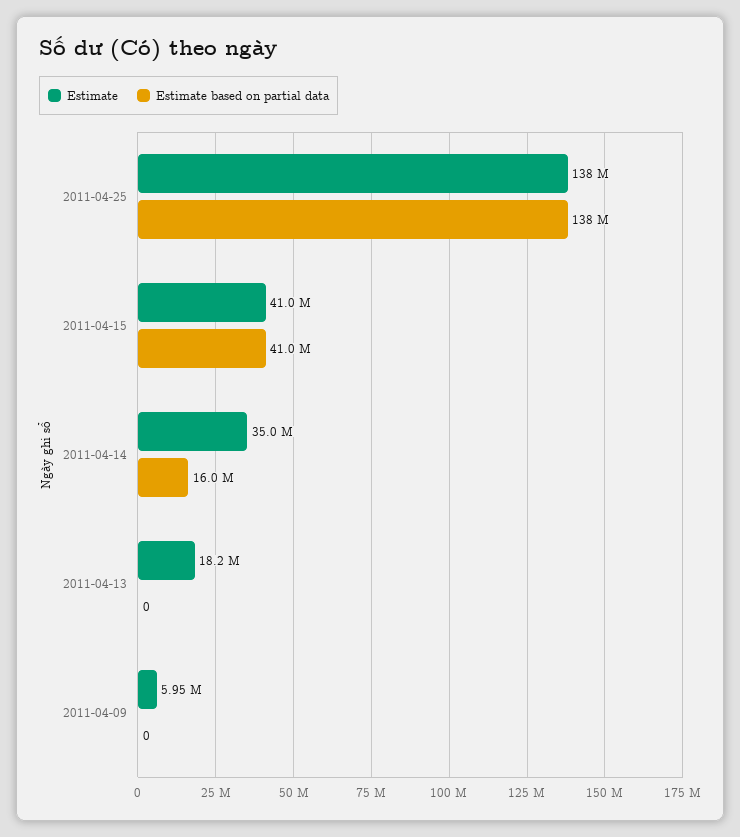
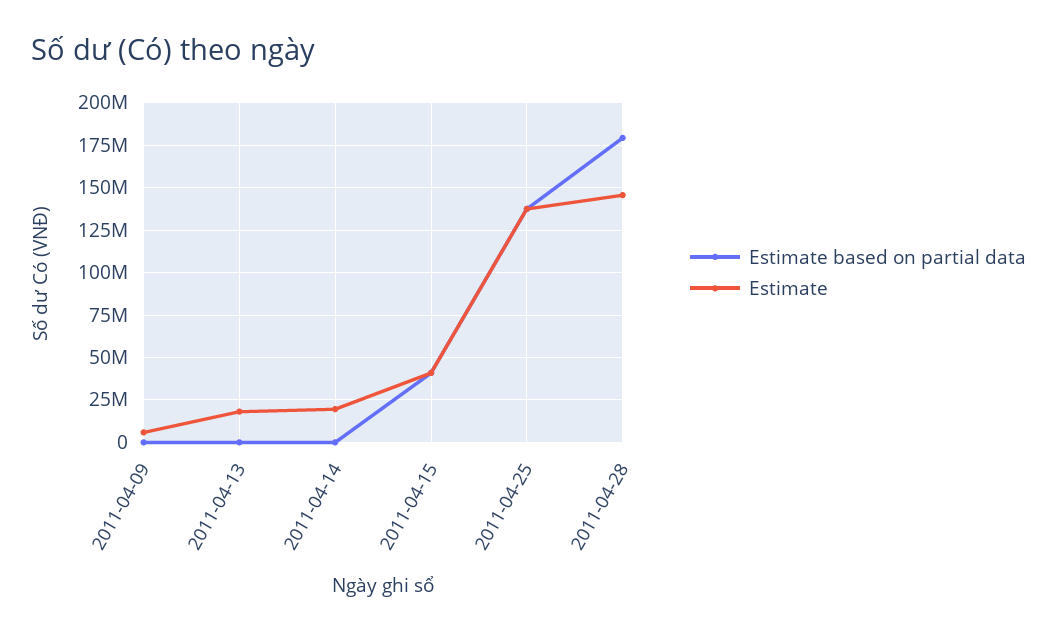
Estimate, 2011-04-14: 35000000 -> 20000000
Estimate based on partial data, 2011-04-14: 16000000 -> 0
Estimate based on partial data, 2011-04-28: none -> 180000000
Estimate, 2011-04-28: none -> 145000000

